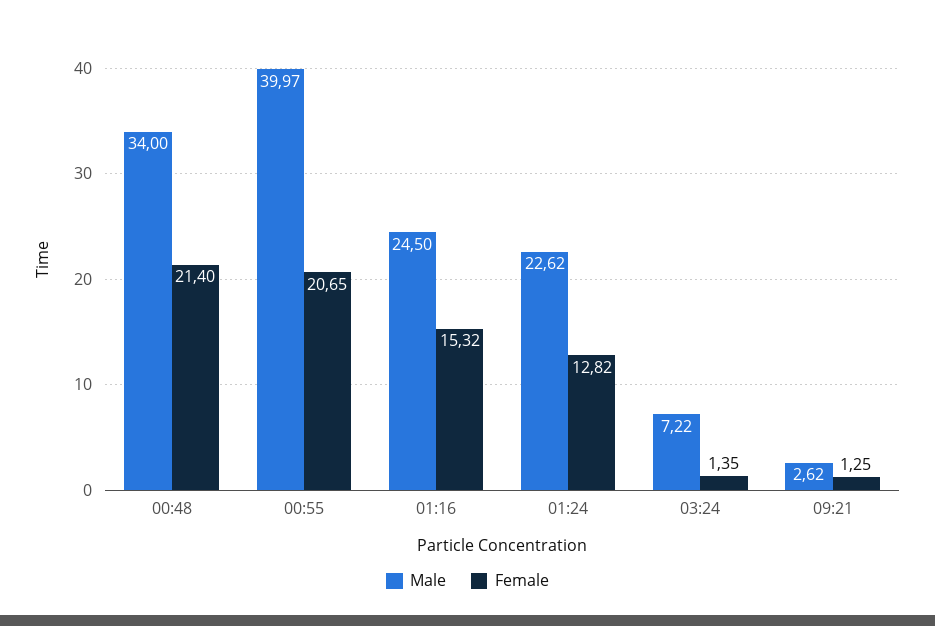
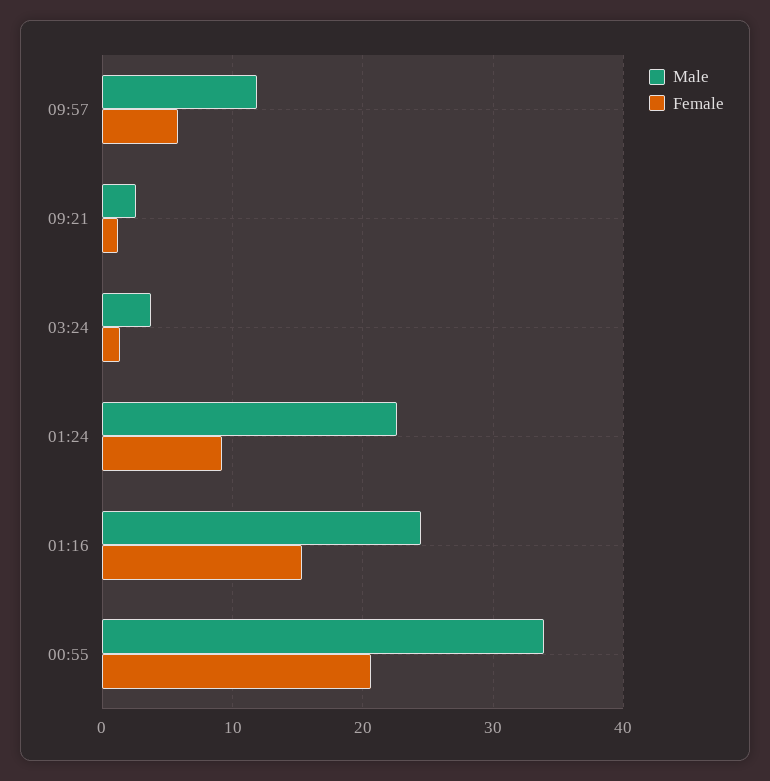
Male, 00:48: 34 -> none
Female, 00:48: 21.4 -> none
Male, 00:55: 39.97 -> 34
Female, 01:24: 12.82 -> 9
Male, 03:24: 7.22 -> 4
Male, 09:57: none -> 12
Female, 09:57: none -> 6

